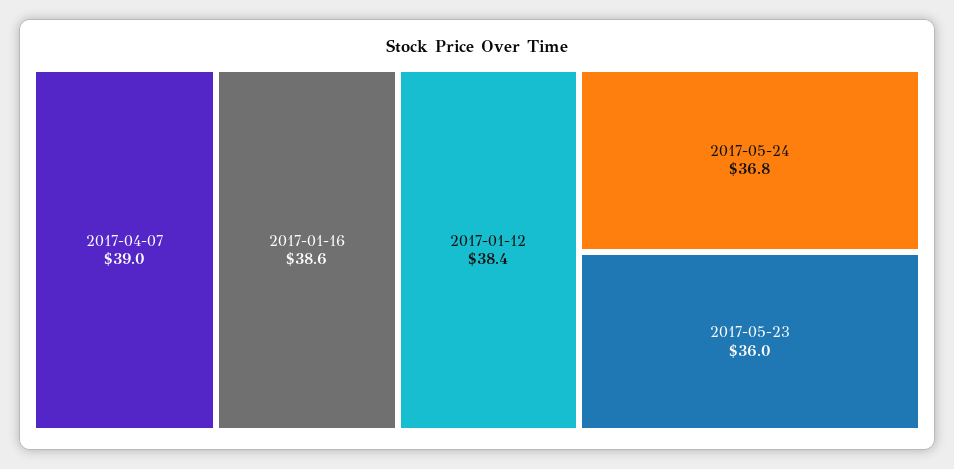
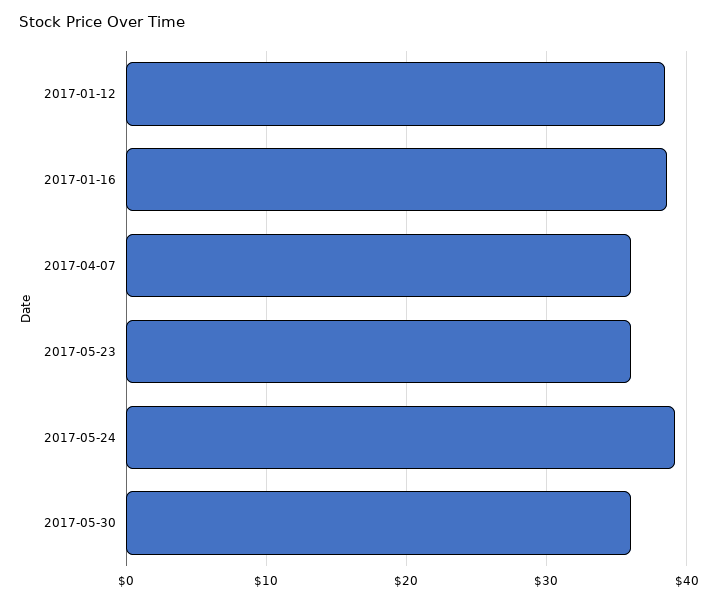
2017-04-07: 39 -> 36
2017-05-24: 36.8 -> 39
2017-05-30: none -> 36

